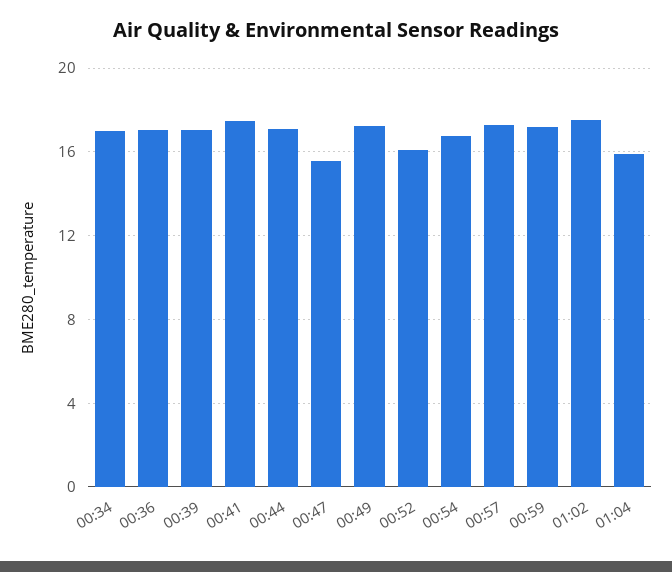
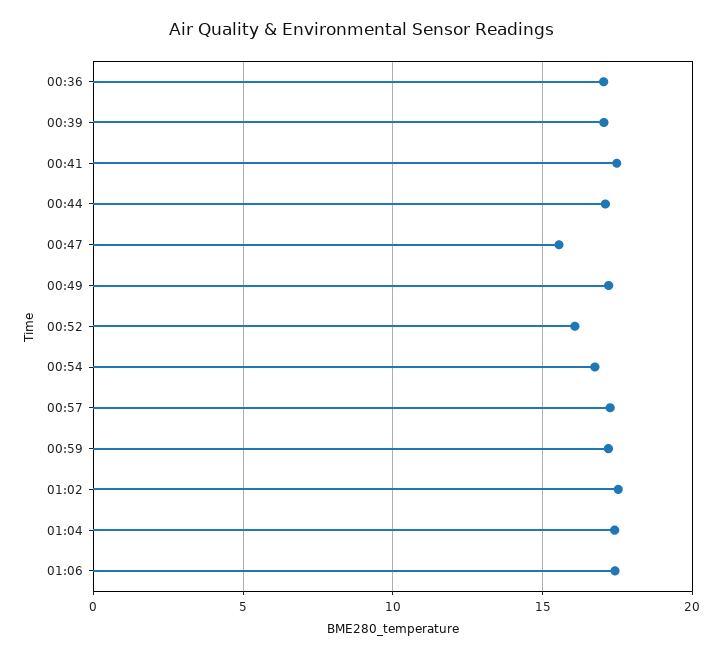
00:34: 17 -> none
01:04: 16 -> 17.5
01:06: none -> 17.5

